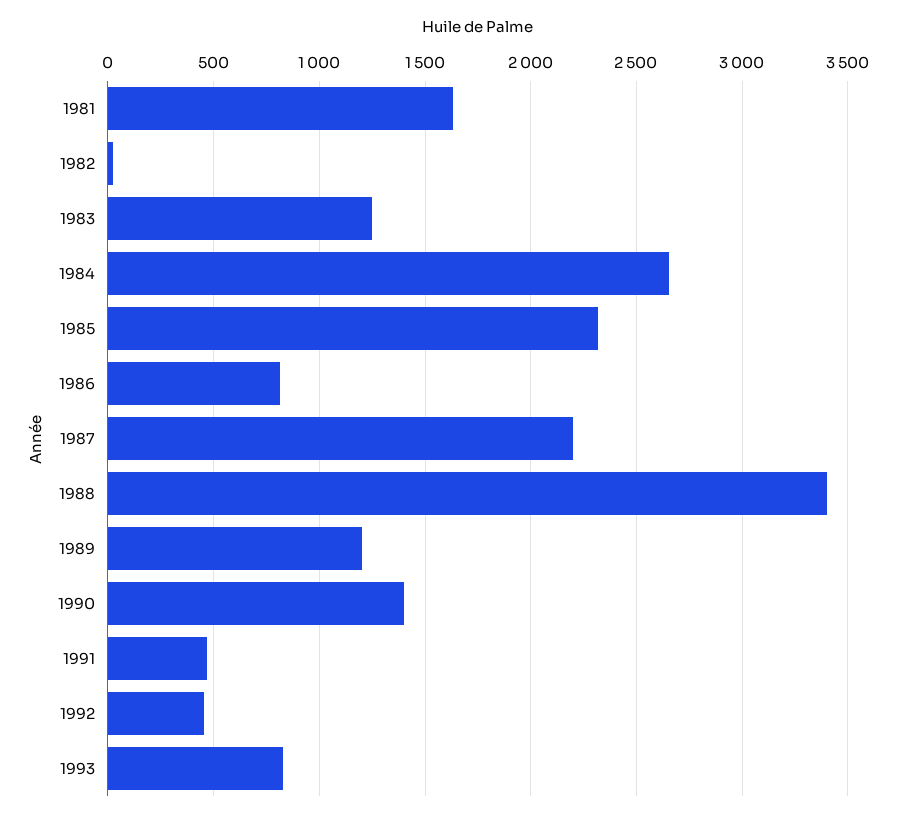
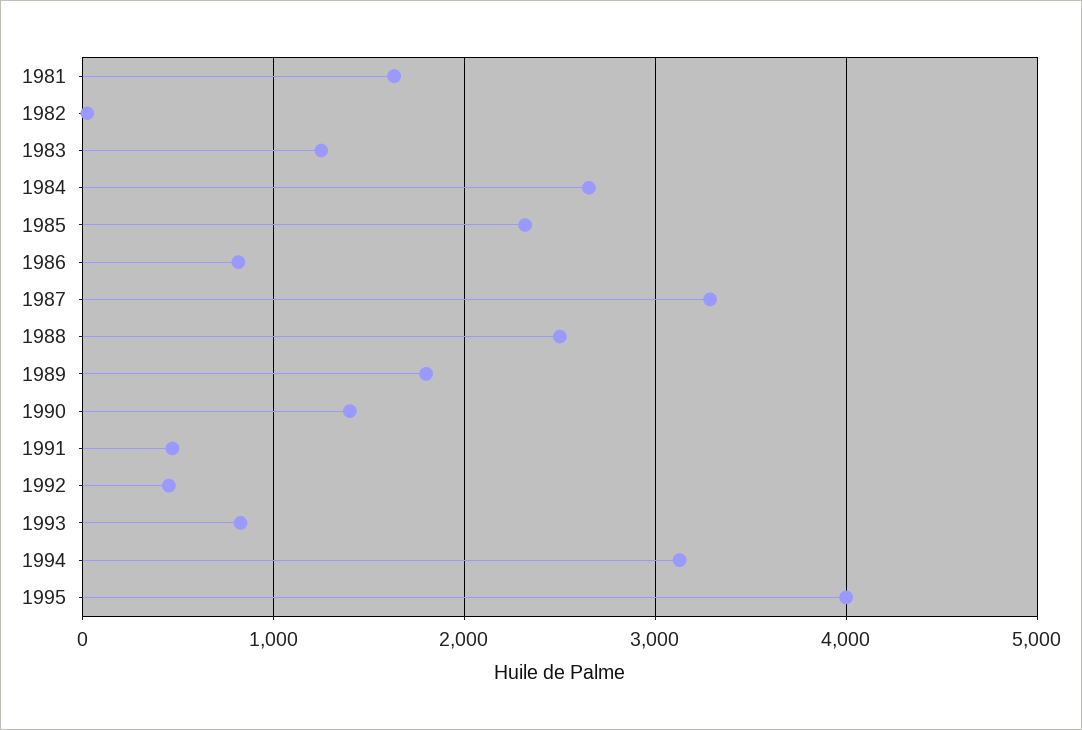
1987: 2200 -> 3300
1988: 3400 -> 2500
1989: 1200 -> 1800
1994: none -> 3100
1995: none -> 4000

